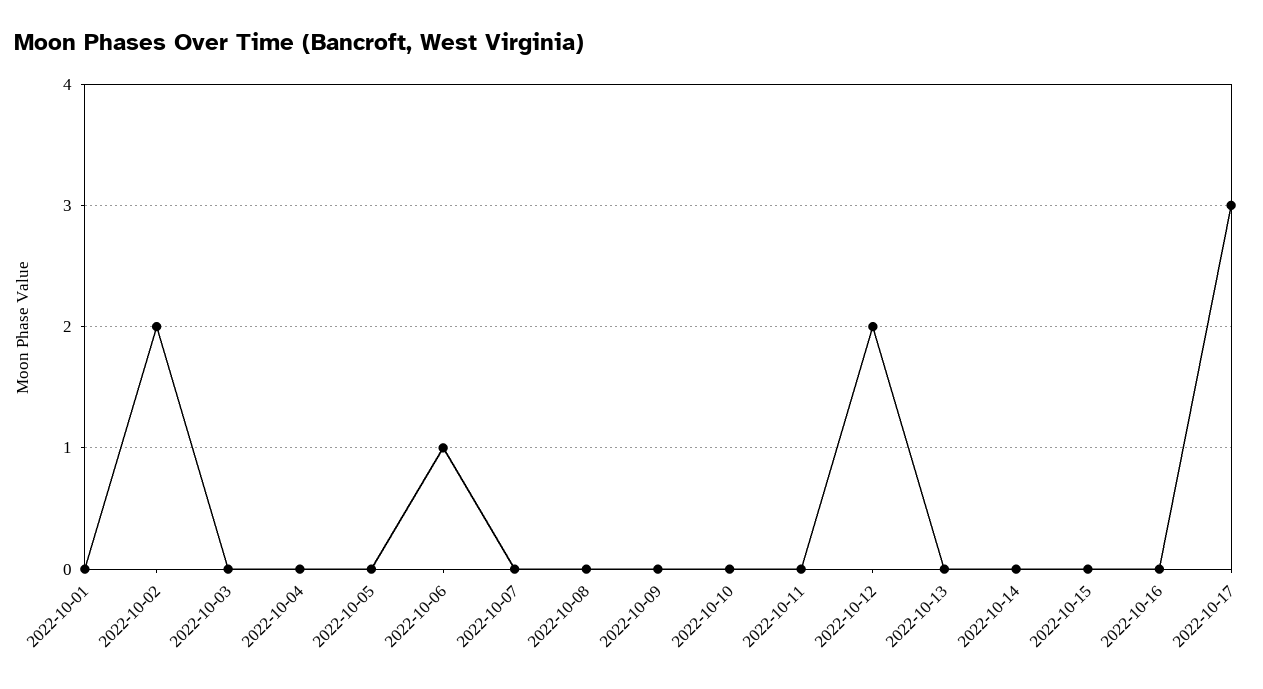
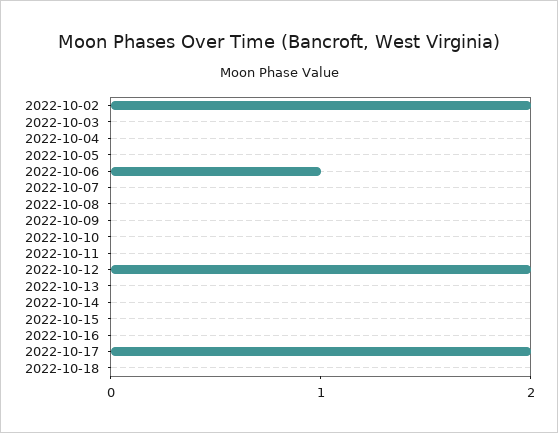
2022-10-01: 0 -> none
2022-10-17: 3 -> 2
2022-10-18: none -> 0

